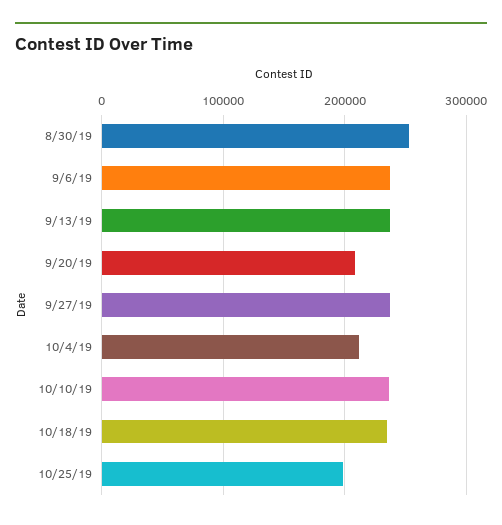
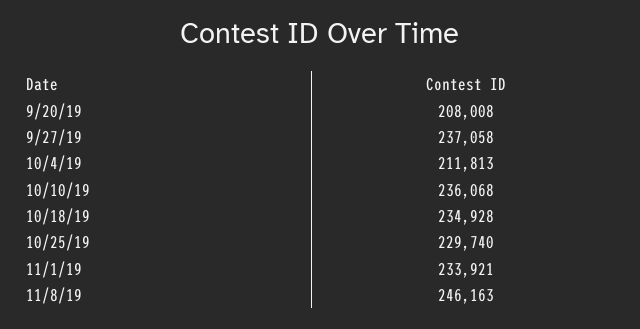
8/30/19: 250000 -> none
9/6/19: 240000 -> none
9/13/19: 240000 -> none
10/25/19: 200000 -> 229740
11/1/19: none -> 233921
11/8/19: none -> 246163

